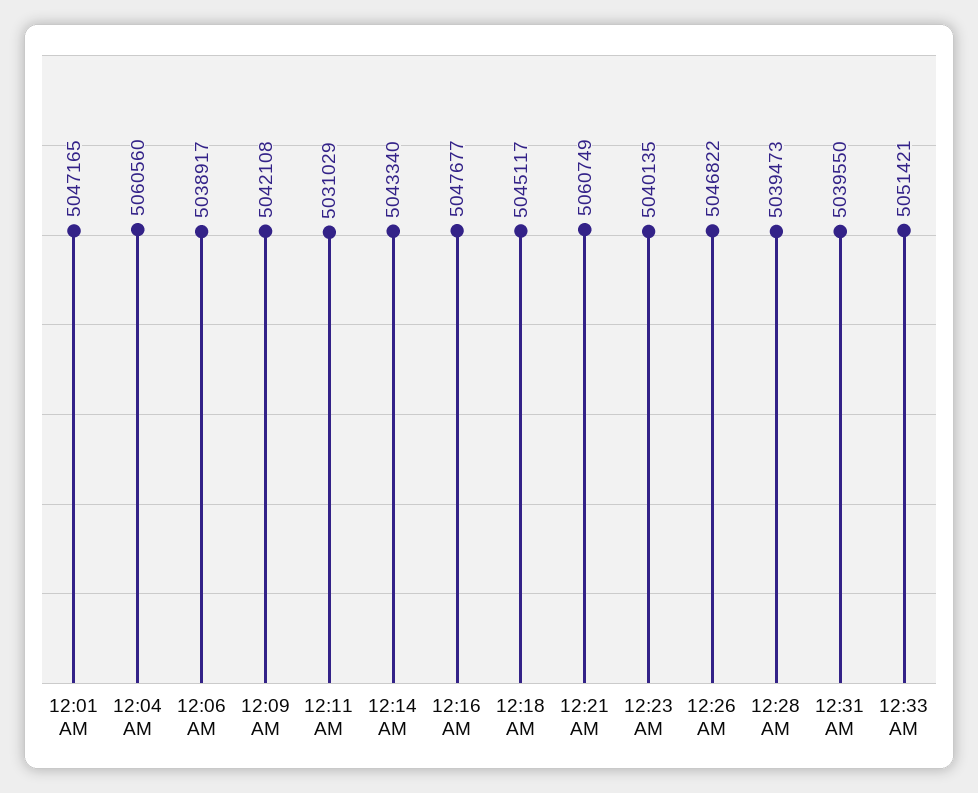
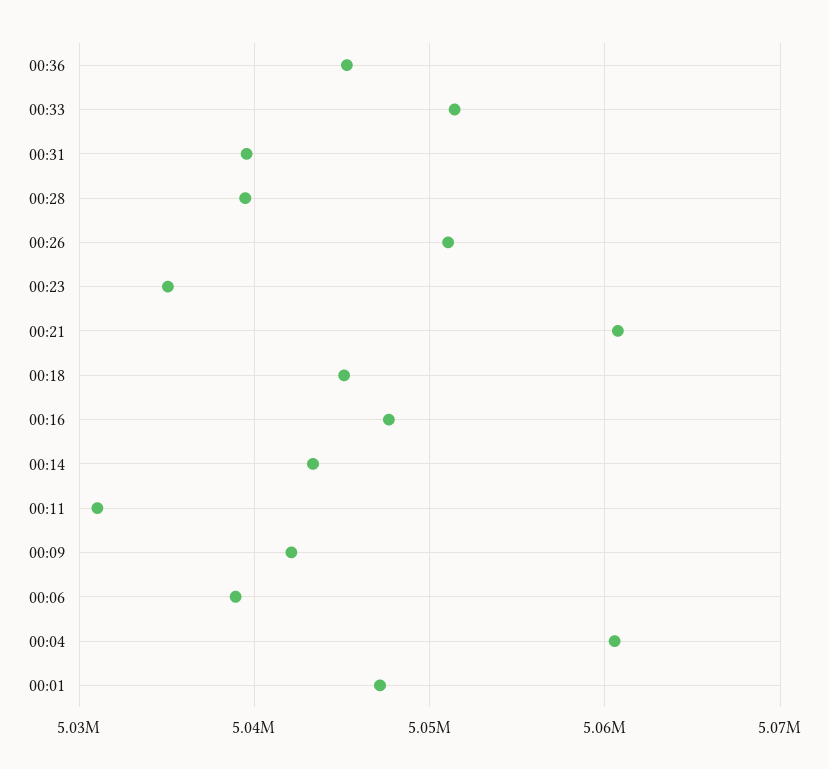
12:23 AM: 5040135 -> 5035000
12:26 AM: 5046822 -> 5051000
00:36: none -> 5045000

